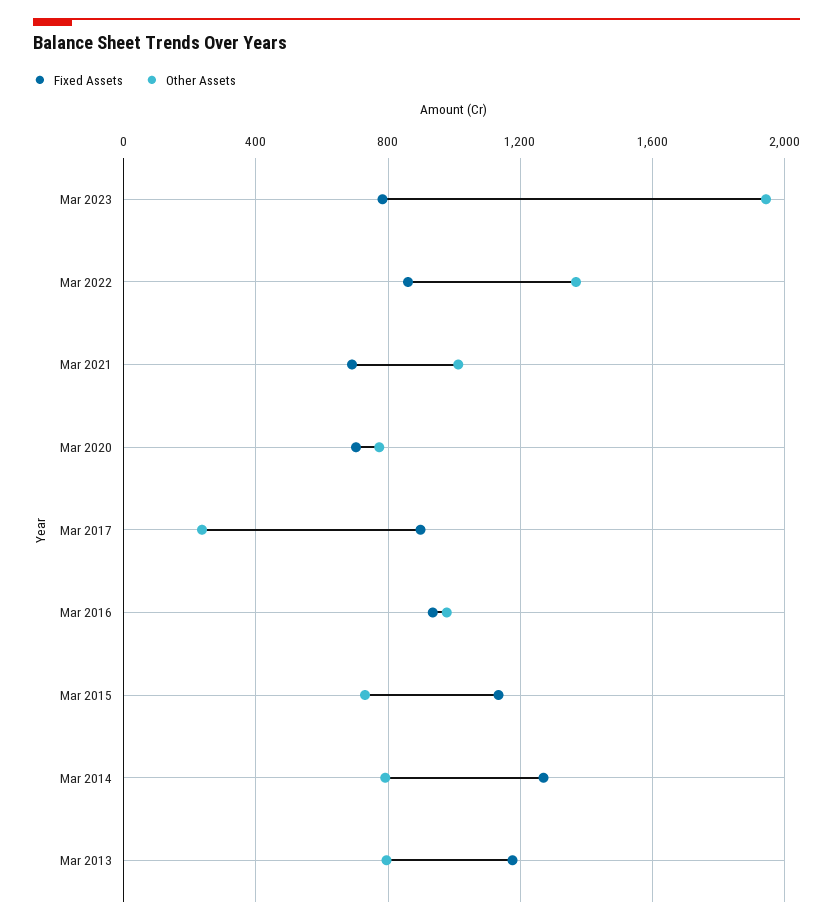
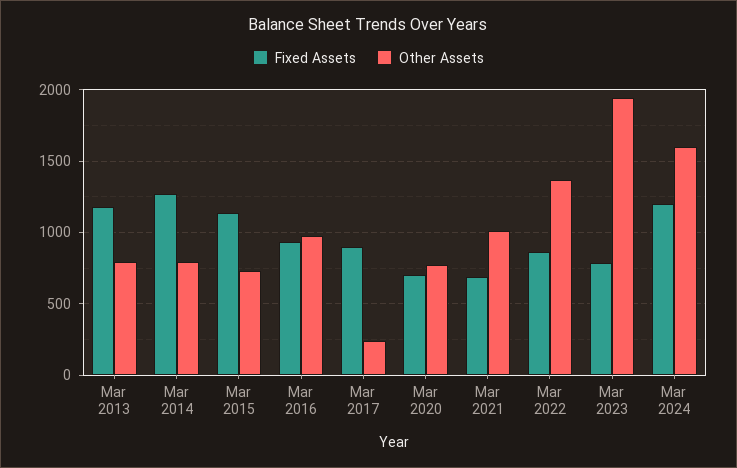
Fixed Assets, Mar 2024: none -> 1200
Other Assets, Mar 2024: none -> 1600

